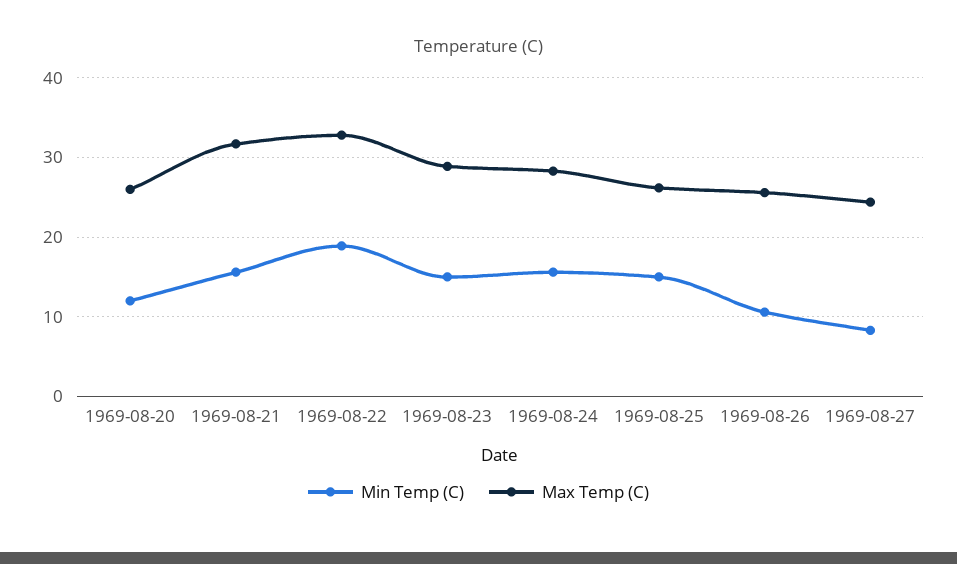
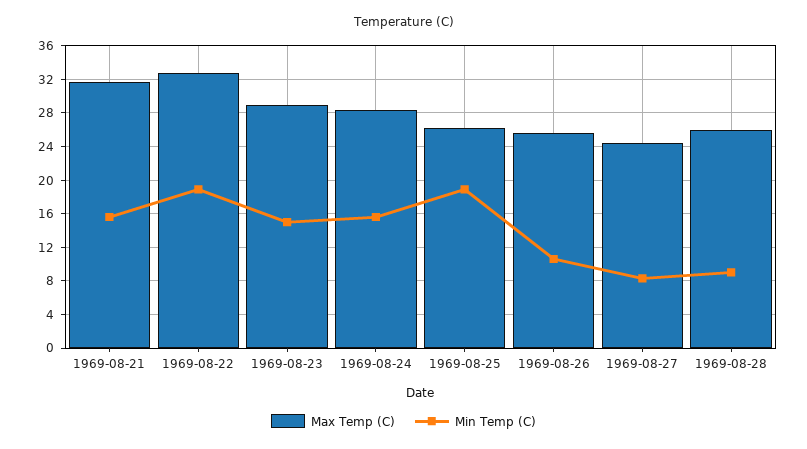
Min Temp (C), 1969-08-20: 12 -> none
Max Temp (C), 1969-08-20: 26 -> none
Min Temp (C), 1969-08-25: 15 -> 19
Max Temp (C), 1969-08-28: none -> 26
Min Temp (C), 1969-08-28: none -> 9

